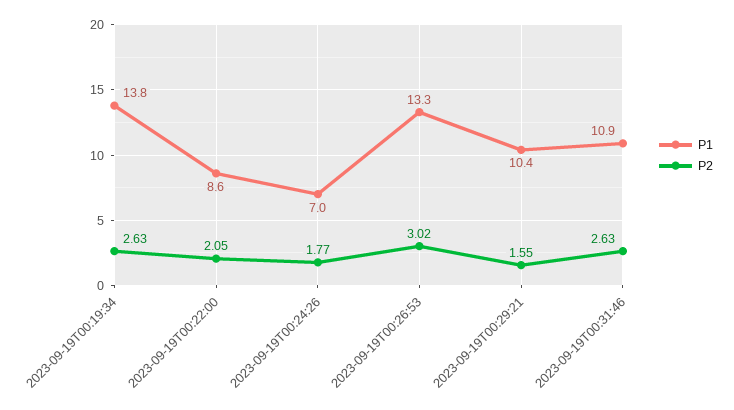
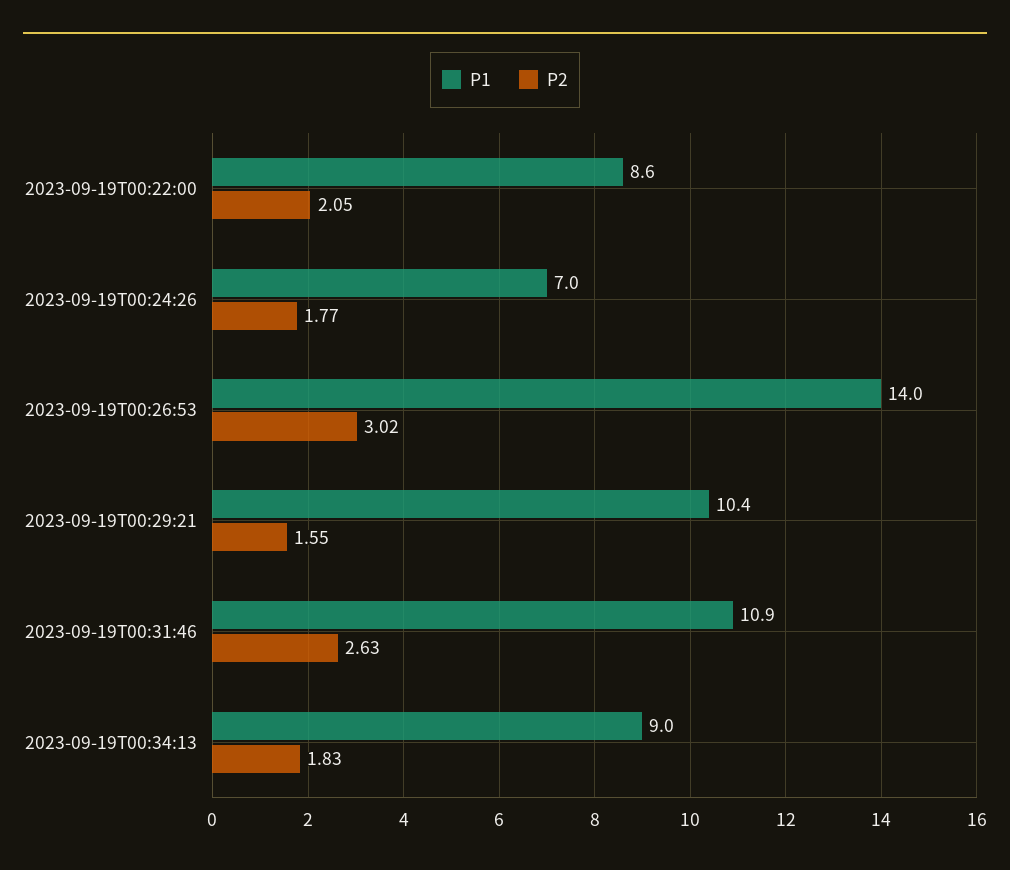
P1, 2023-09-19T00:19:34: 13.8 -> none
P2, 2023-09-19T00:19:34: 2.63 -> none
P1, 2023-09-19T00:26:53: 13.3 -> 14
P1, 2023-09-19T00:34:13: none -> 9
P2, 2023-09-19T00:34:13: none -> 1.83

